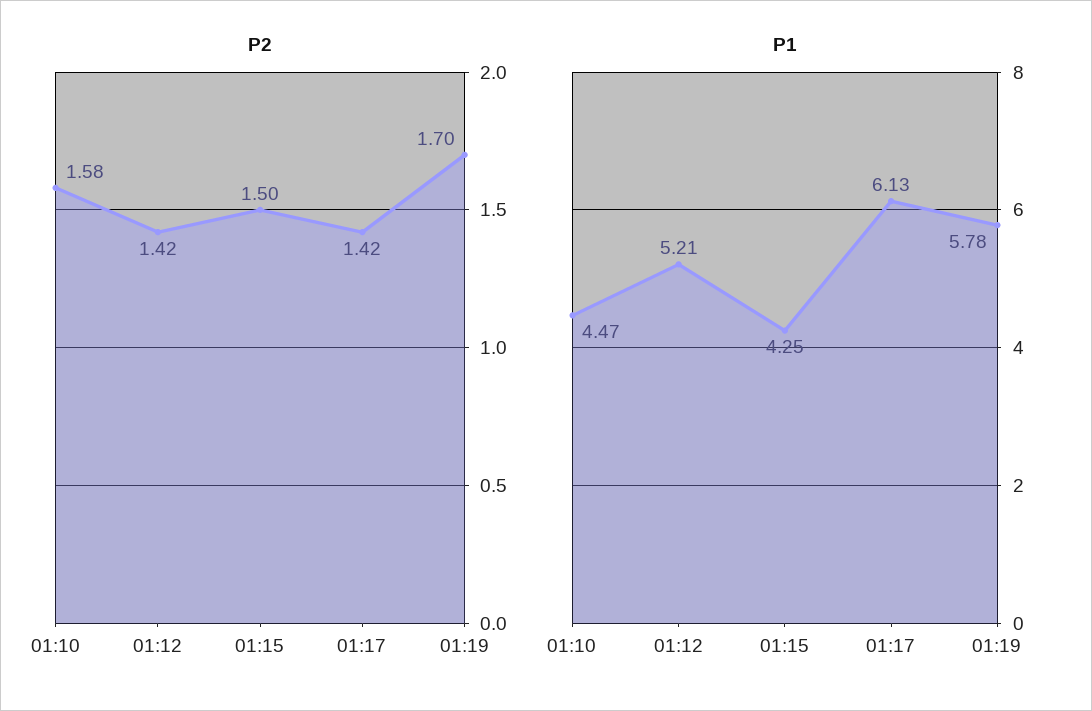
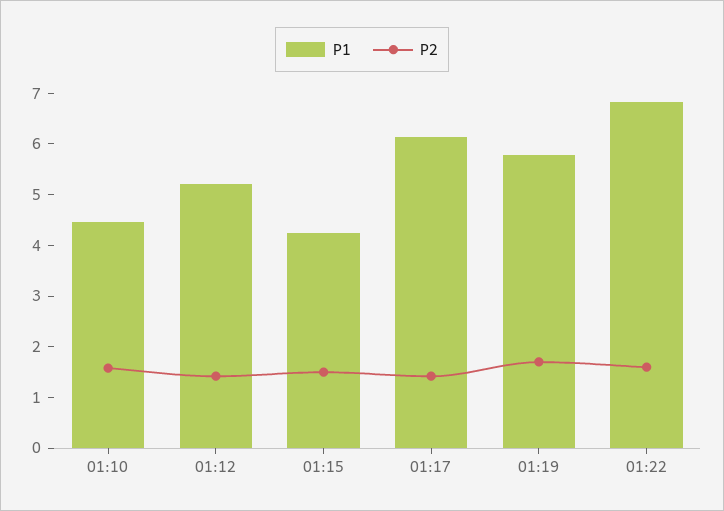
P1, 01:22: none -> 6.8
P2, 01:22: none -> 1.6

